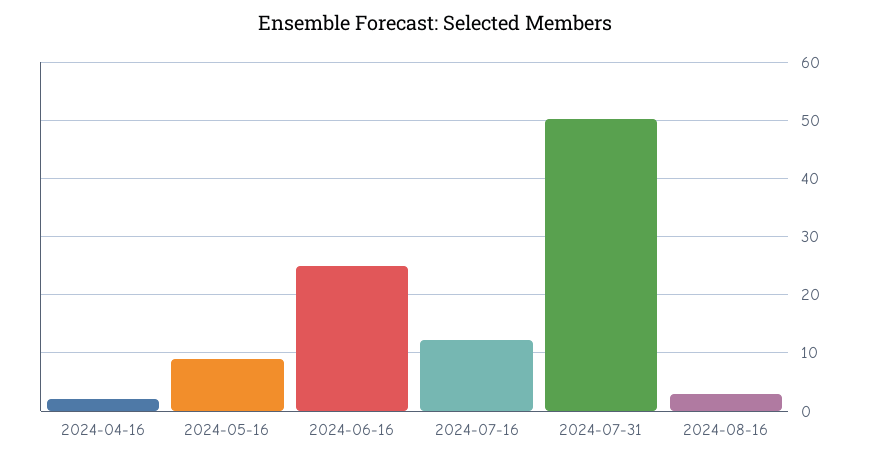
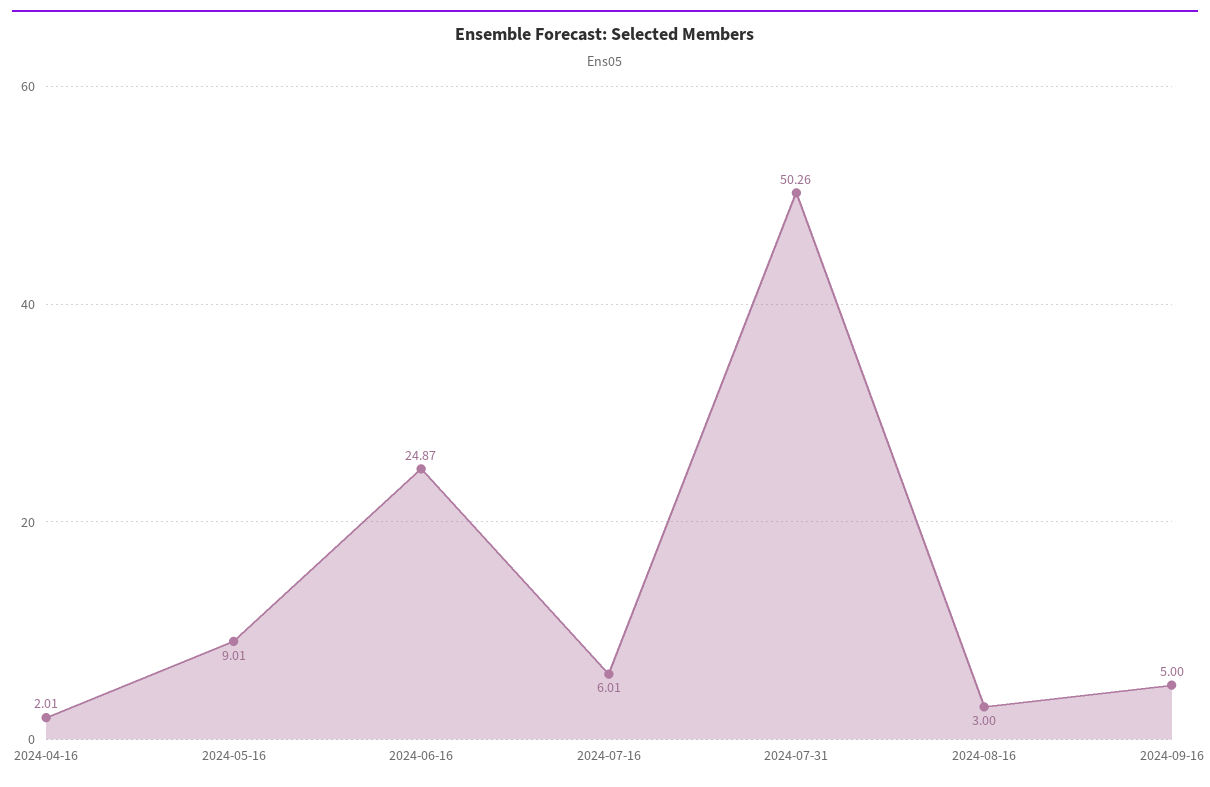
2024-07-16: 12 -> 6.01
2024-09-16: none -> 5

